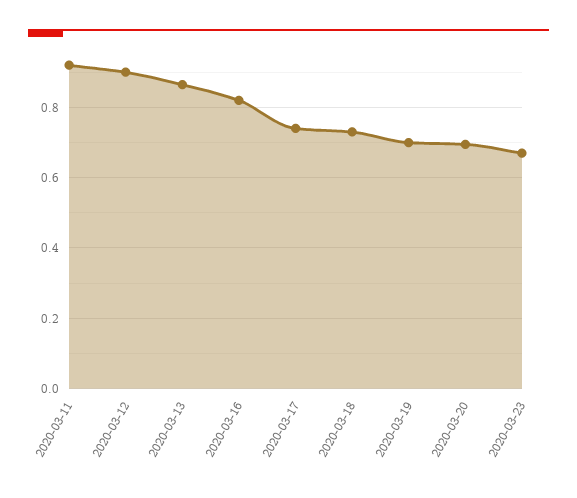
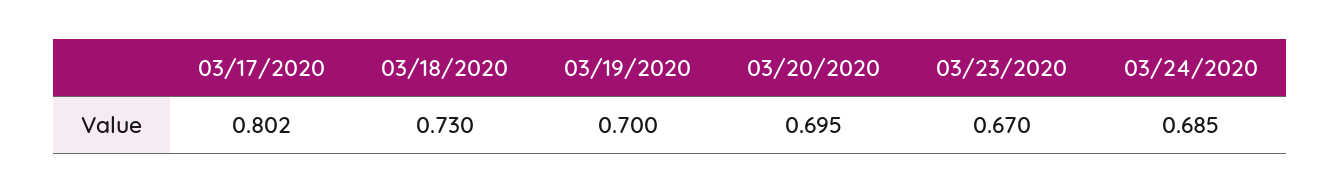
2020-03-11: 0.92 -> none
2020-03-12: 0.9 -> none
2020-03-13: 0.86 -> none
2020-03-16: 0.82 -> none
2020-03-17: 0.74 -> 0.802
03/24/2020: none -> 0.685

